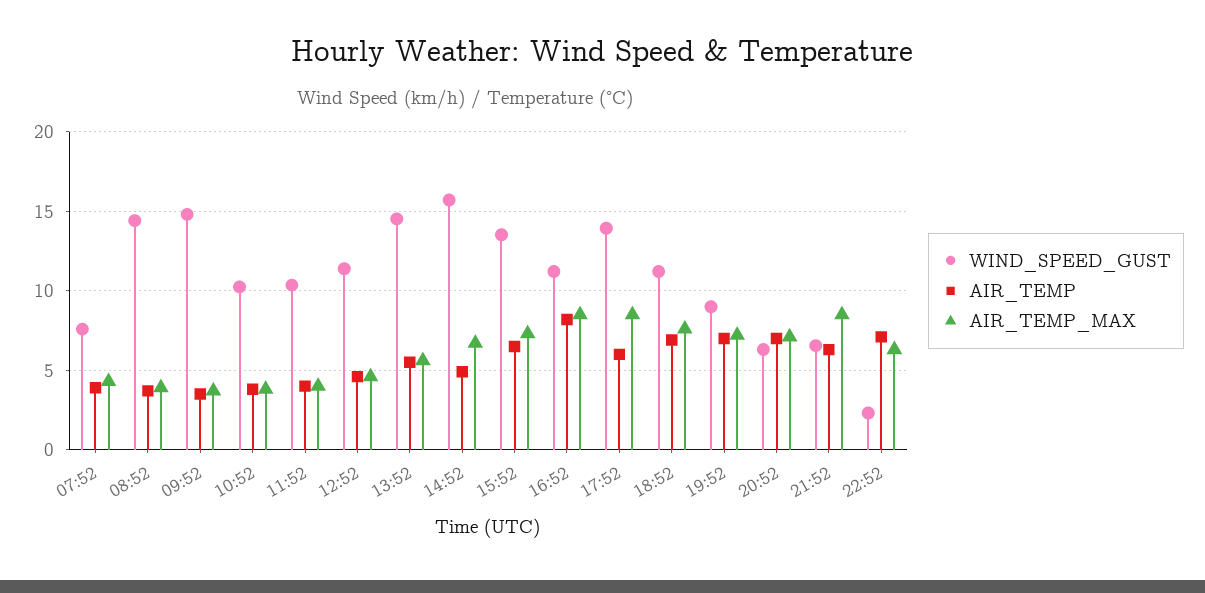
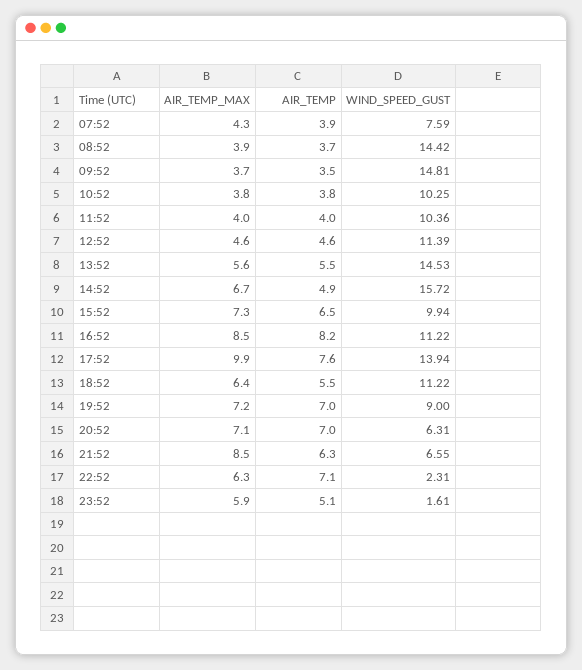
WIND_SPEED_GUST, 15:52: 13.5 -> 9.94
AIR_TEMP, 17:52: 6 -> 7.6
AIR_TEMP_MAX, 17:52: 8.5 -> 9.9
AIR_TEMP, 18:52: 7 -> 5.5
AIR_TEMP_MAX, 18:52: 7.5 -> 6.4
AIR_TEMP_MAX, 23:52: none -> 5.9
AIR_TEMP, 23:52: none -> 5.1
WIND_SPEED_GUST, 23:52: none -> 1.61

